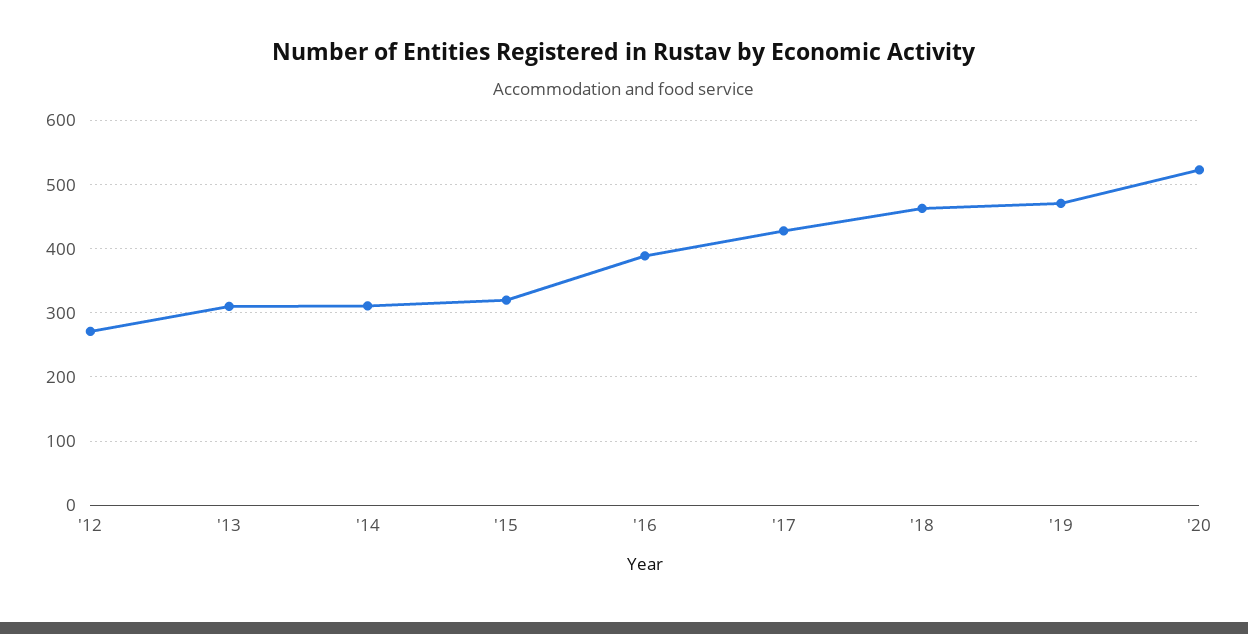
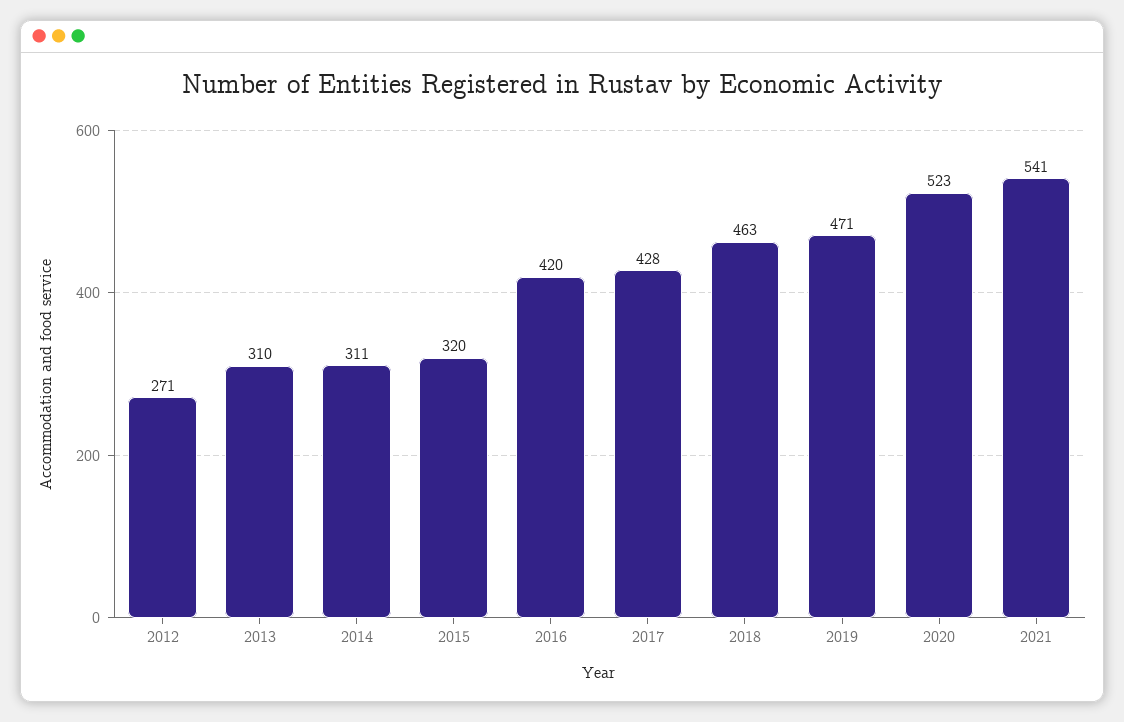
'16: 390 -> 420
2021: none -> 541

